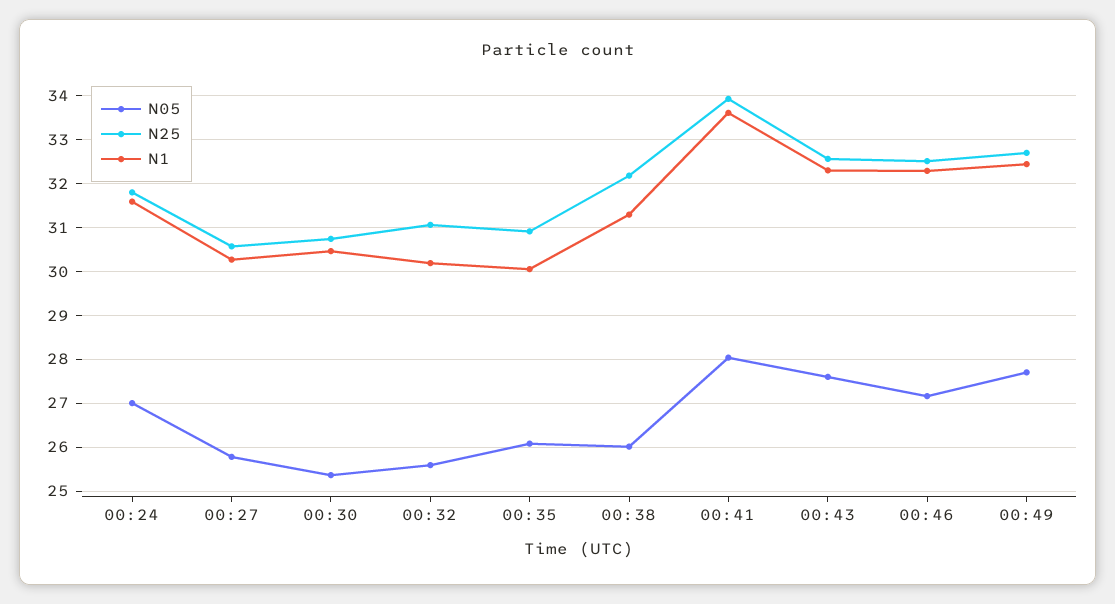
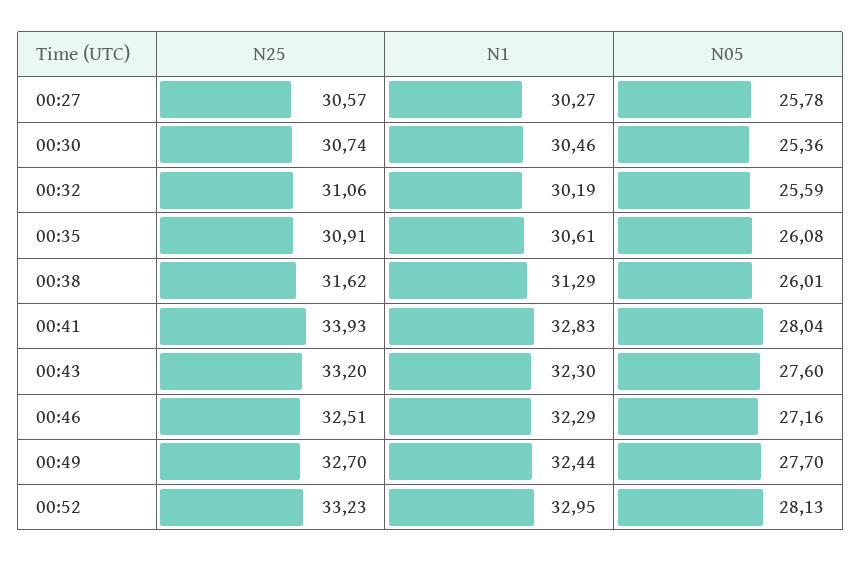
N05, 00:24: 27 -> none
N25, 00:24: 31.8 -> none
N1, 00:24: 31.6 -> none
N1, 00:35: 30 -> 30.61
N25, 00:38: 32.2 -> 31.62
N1, 00:41: 33.6 -> 32.83
N25, 00:43: 32.6 -> 33.2
N25, 00:52: none -> 33.23
N1, 00:52: none -> 32.95
N05, 00:52: none -> 28.13

